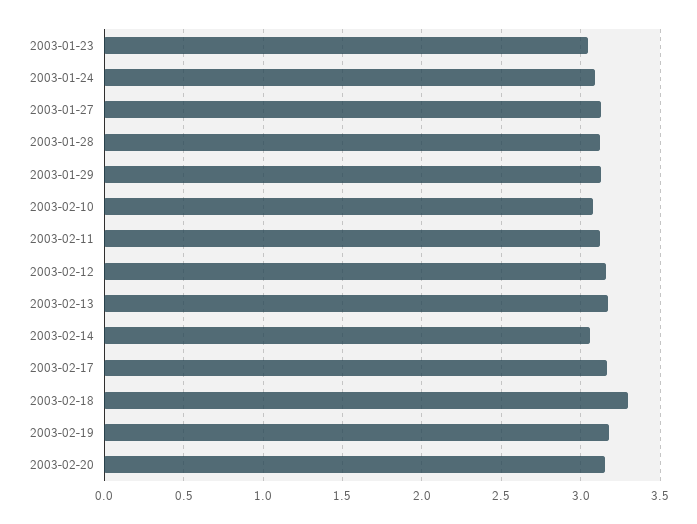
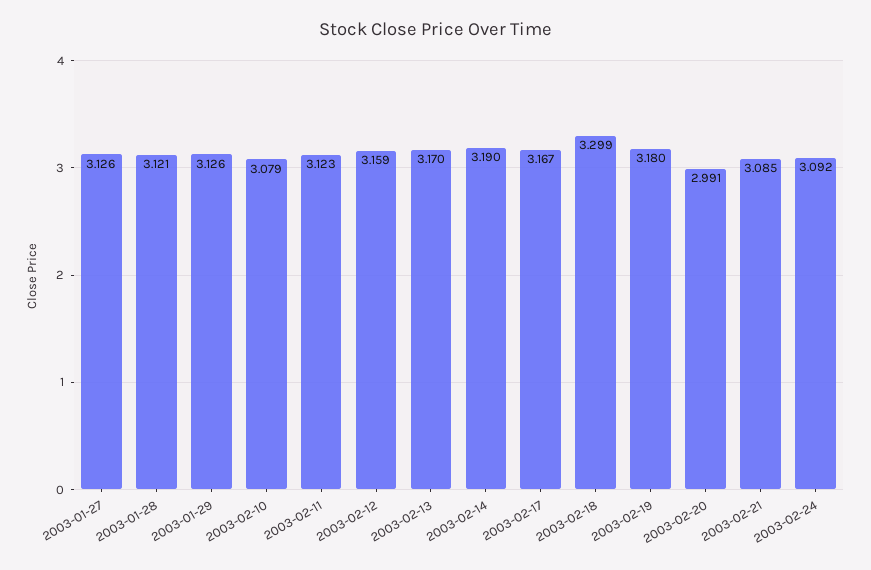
2003-01-23: 3.05 -> none
2003-01-24: 3.1 -> none
2003-02-14: 3.05 -> 3.19
2003-02-20: 3.15 -> 2.991
2003-02-21: none -> 3.085
2003-02-24: none -> 3.092

